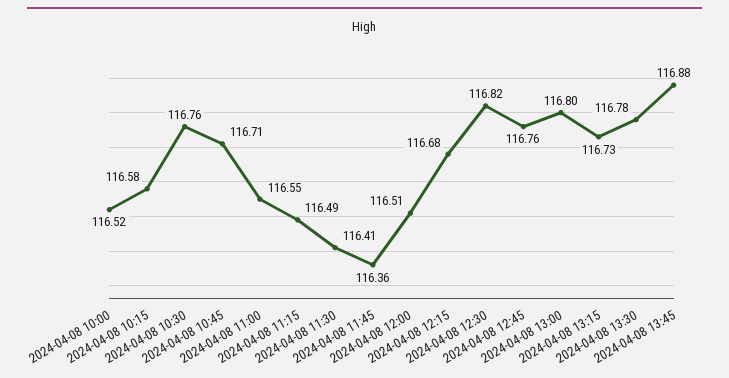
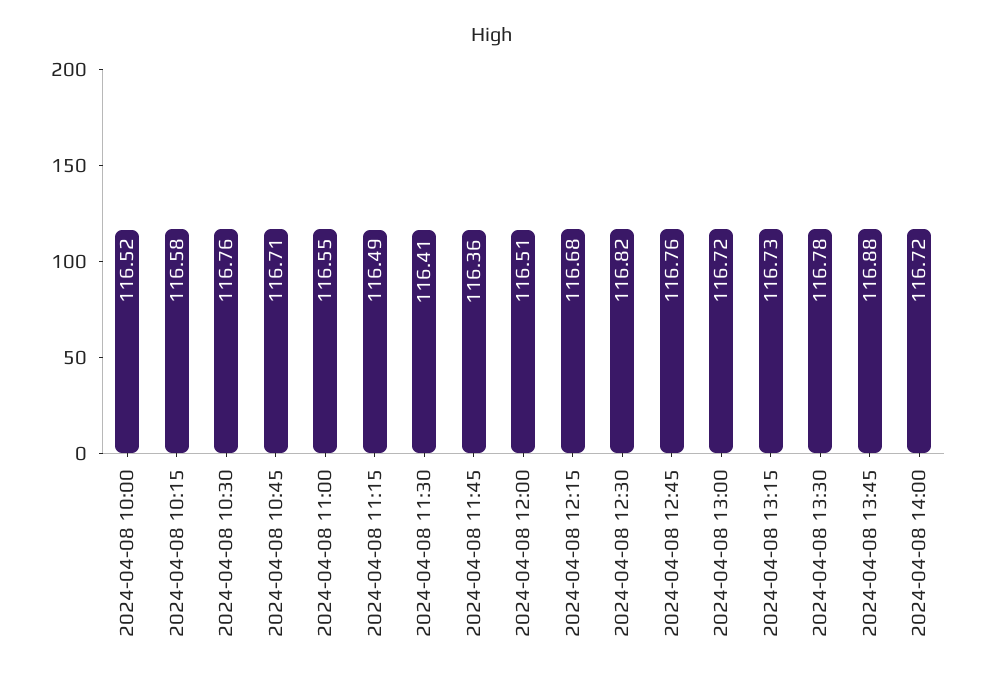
2024-04-08 13:00: 116.8 -> 116.72
2024-04-08 14:00: none -> 116.72

